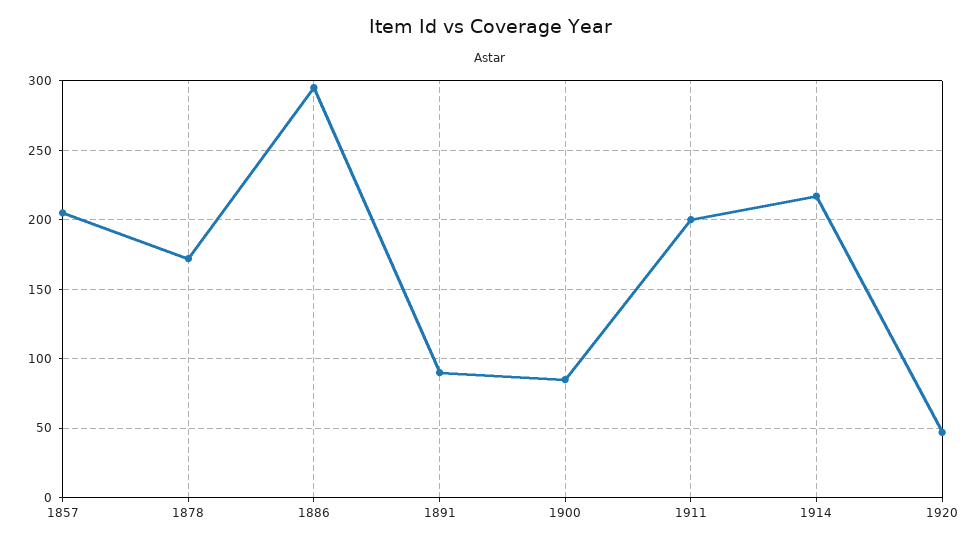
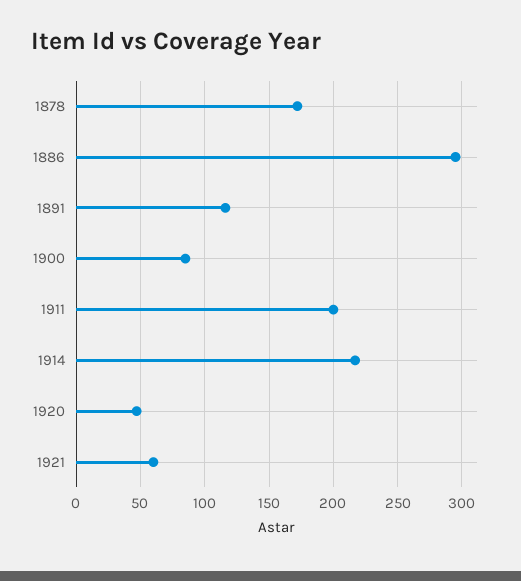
1857: 205 -> none
1891: 90 -> 115
1921: none -> 60

